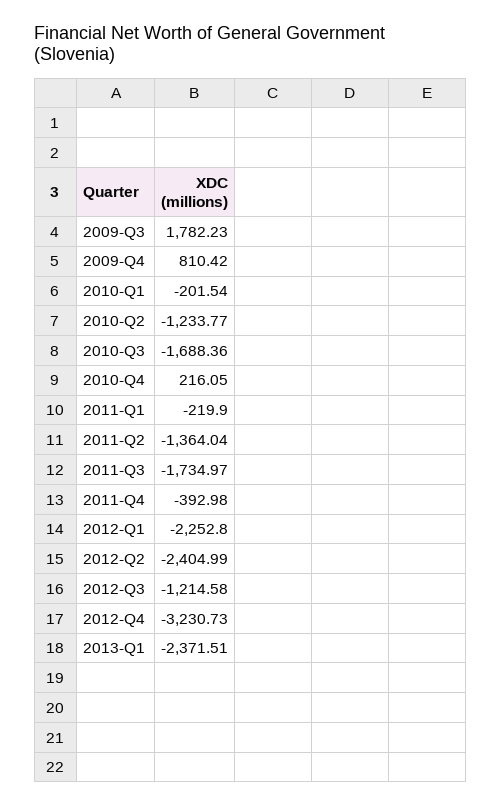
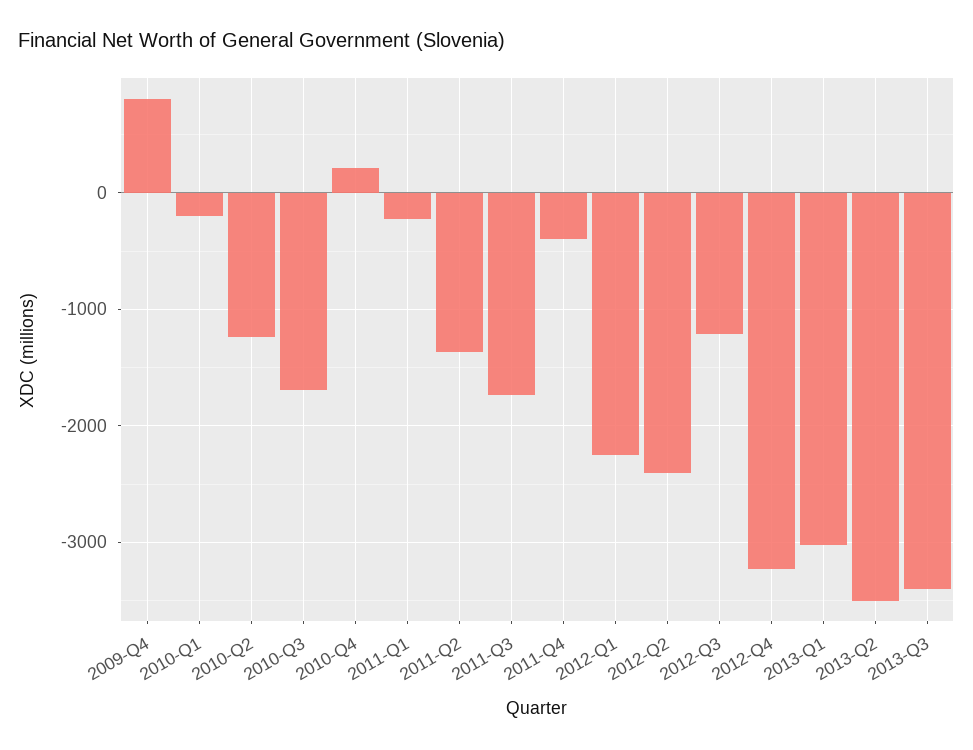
2009-Q3: 1782.23 -> none
2013-Q1: -2371.51 -> -3000
2013-Q2: none -> -3500
2013-Q3: none -> -3400

